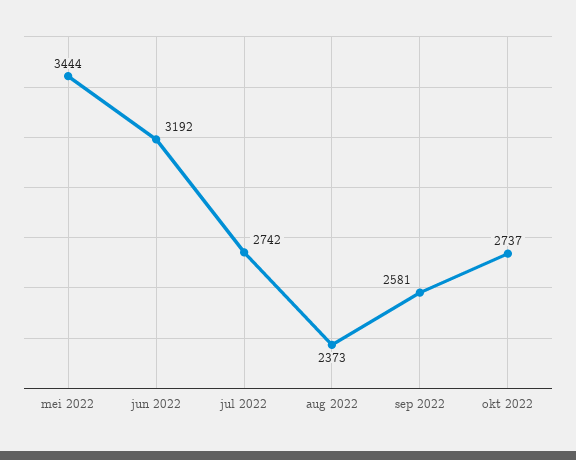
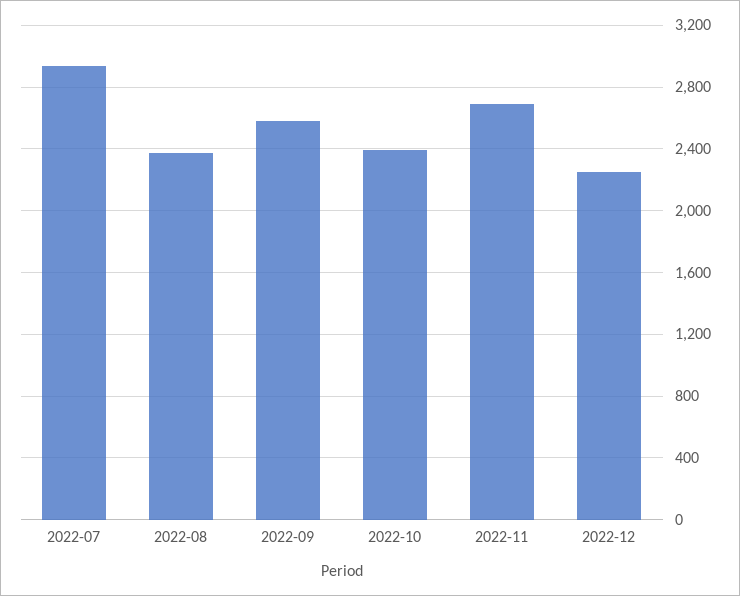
mei 2022: 3444 -> none
jun 2022: 3192 -> none
jul 2022: 2742 -> 2950
okt 2022: 2737 -> 2400
2022-11: none -> 2700
2022-12: none -> 2250

